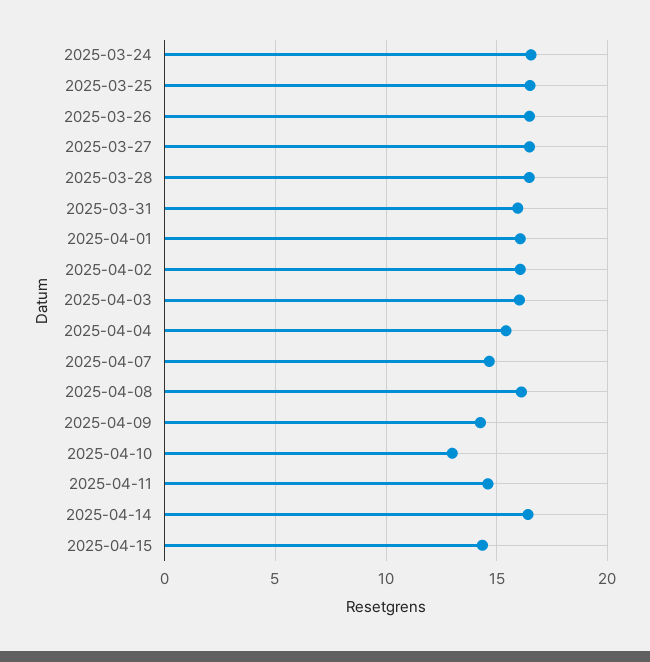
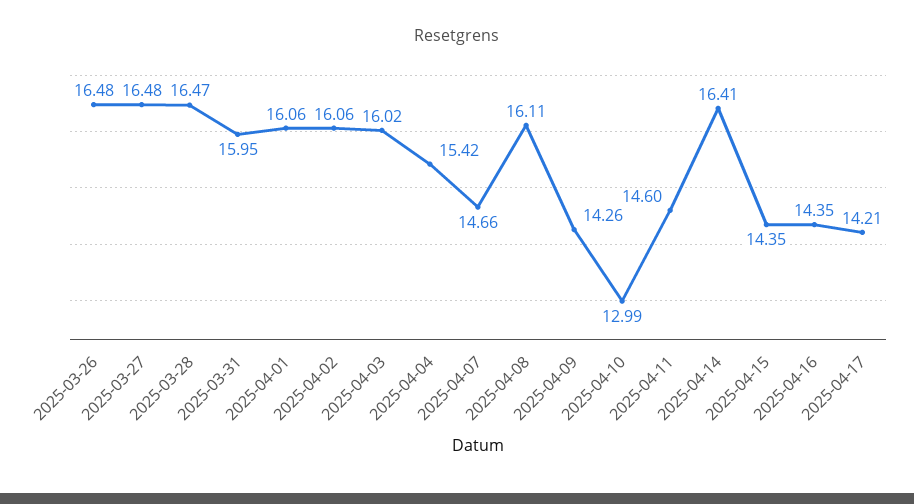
2025-03-24: 16.5 -> none
2025-03-25: 16.5 -> none
2025-04-16: none -> 14.35
2025-04-17: none -> 14.21

